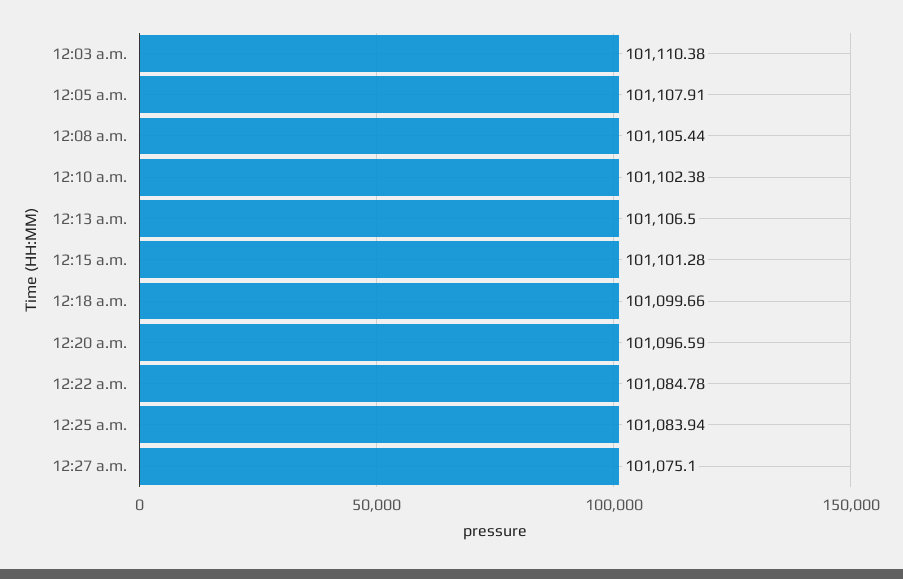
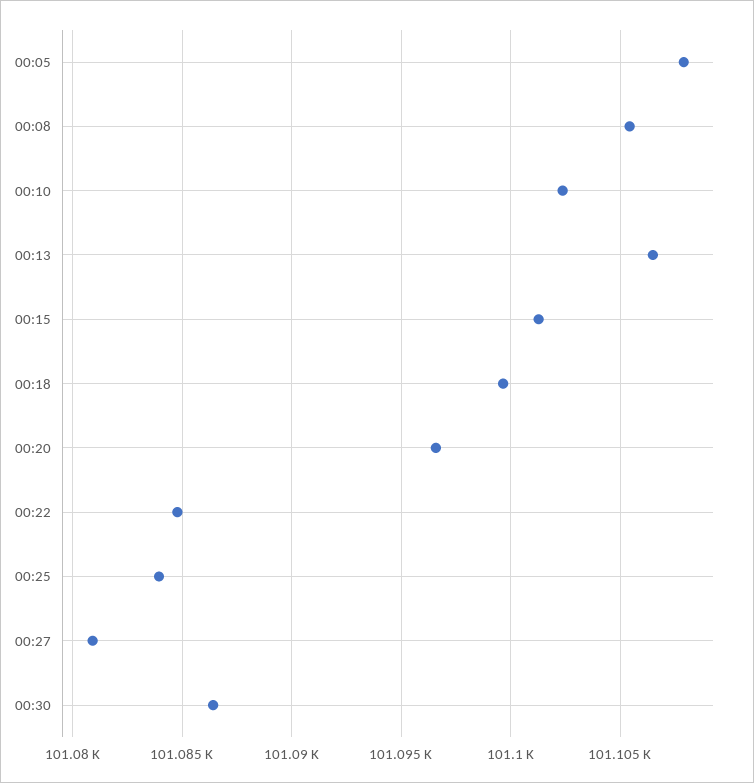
12:03 a.m.: 101110.38 -> none
12:27 a.m.: 101075.1 -> 101081
00:30: none -> 101086.5

